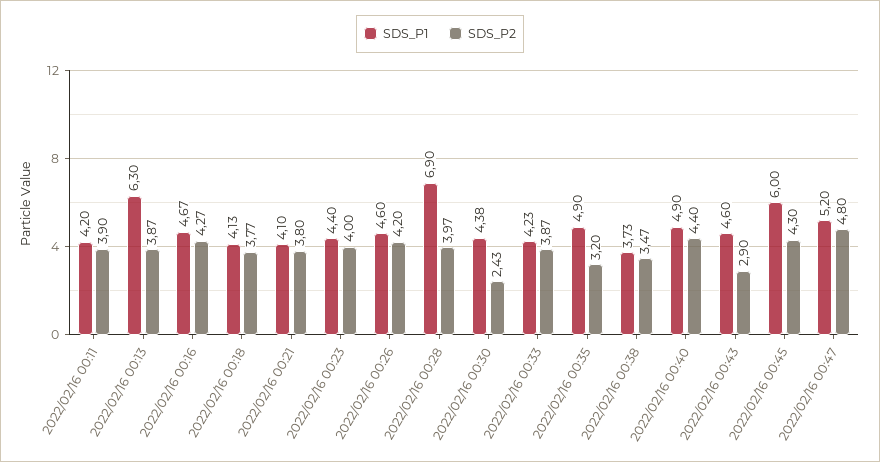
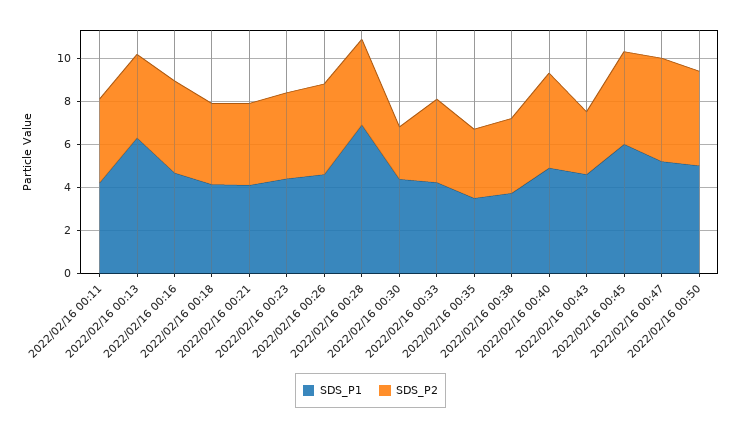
SDS_P1, 2022/02/16 00:35: 4.9 -> 3.5
SDS_P1, 2022/02/16 00:50: none -> 5
SDS_P2, 2022/02/16 00:50: none -> 4.5

